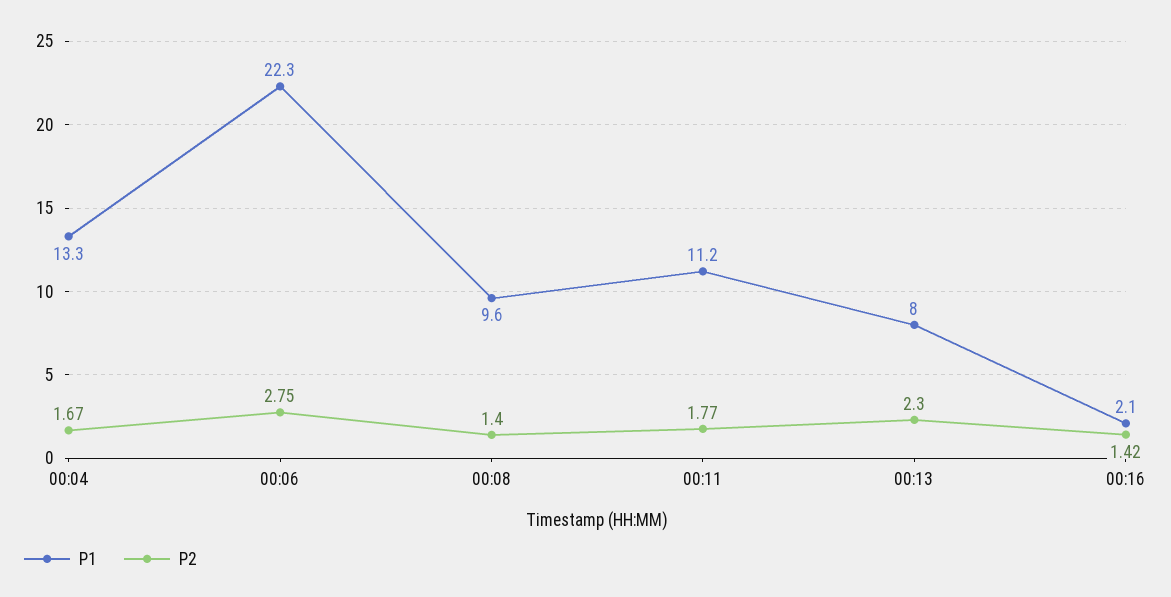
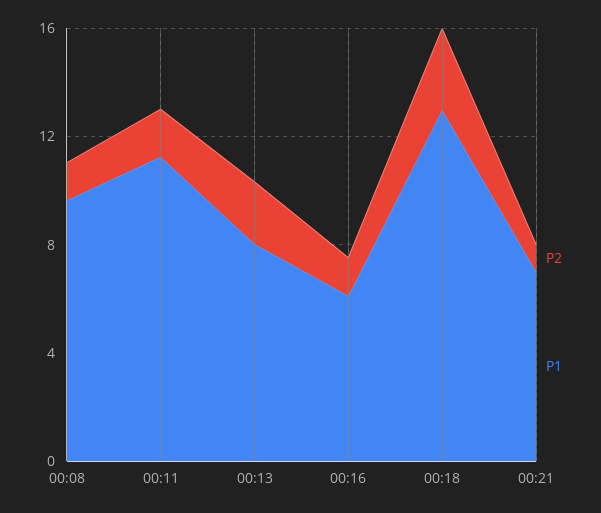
P1, 00:04: 13.3 -> none
P2, 00:04: 1.67 -> none
P1, 00:06: 22.3 -> none
P2, 00:06: 2.75 -> none
P1, 00:16: 2.1 -> 6
P2, 00:18: none -> 3
P1, 00:18: none -> 13
P2, 00:21: none -> 1
P1, 00:21: none -> 7

